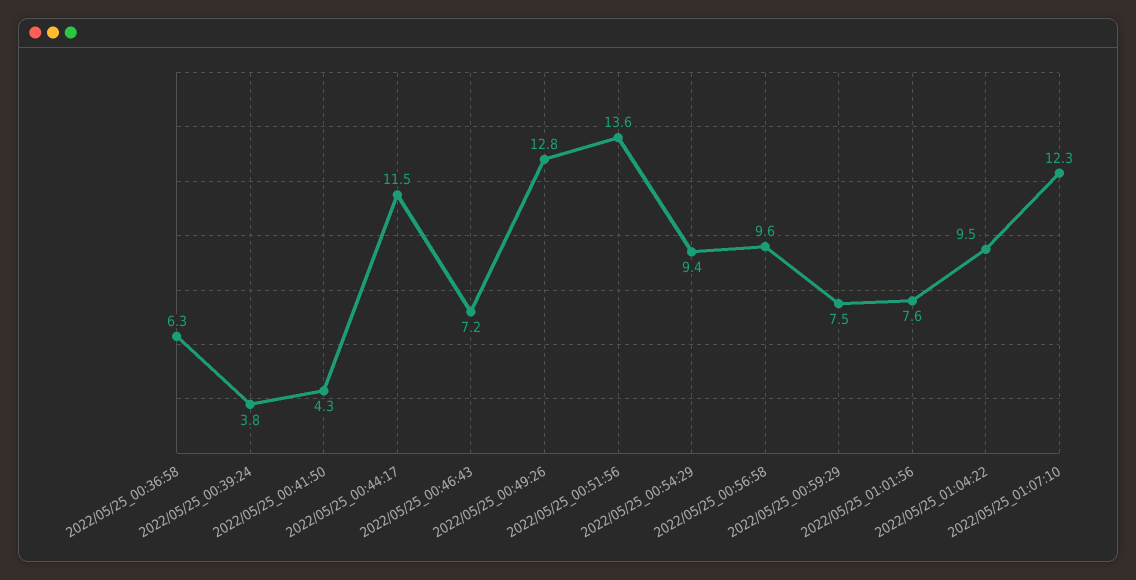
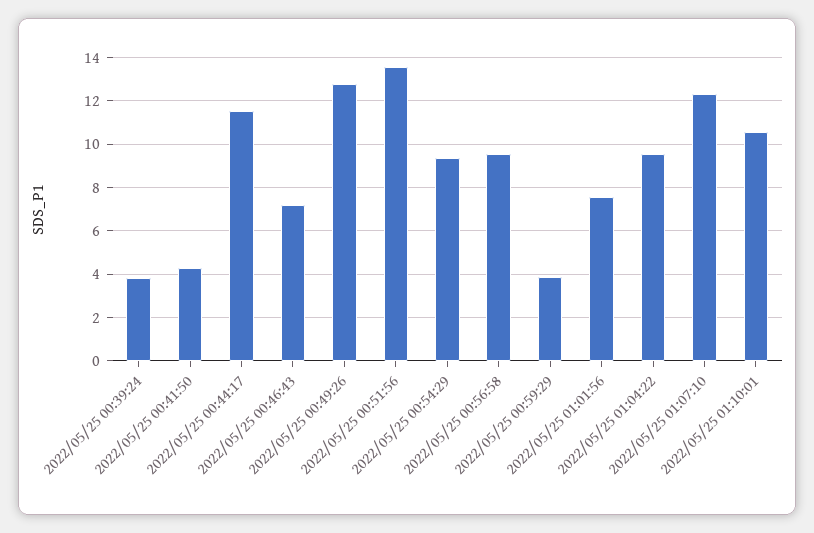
2022/05/25_00:36:58: 6.3 -> none
2022/05/25_00:59:29: 7.5 -> 4
2022/05/25 01:10:01: none -> 10.5

